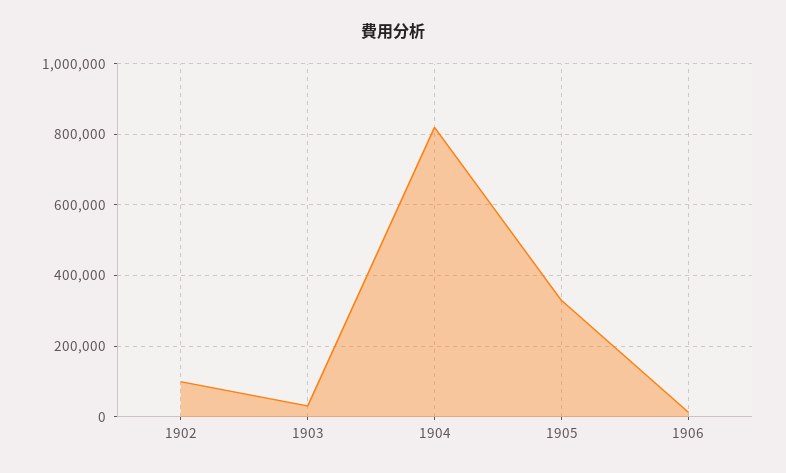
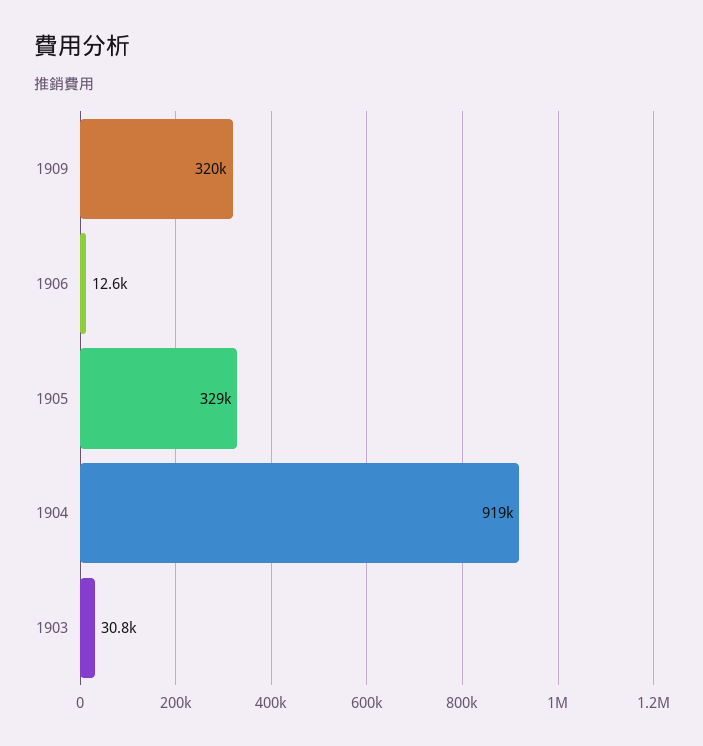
1902: 100000 -> none
1904: 820000 -> 919000
1909: none -> 320000

